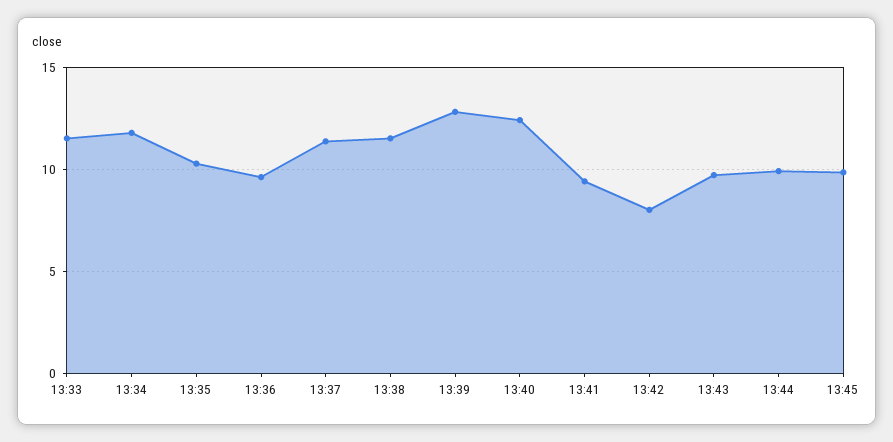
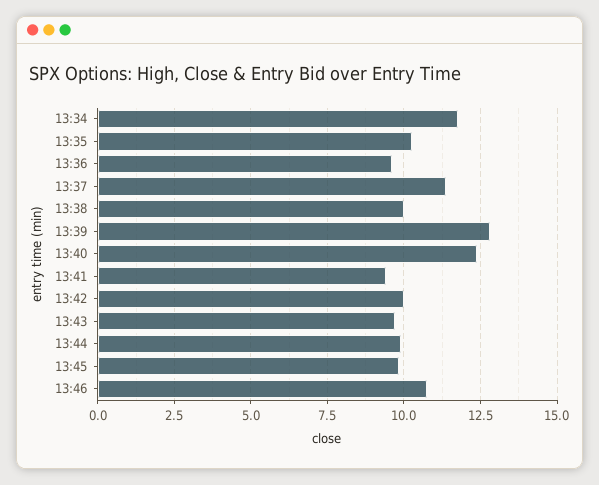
13:33: 11.5 -> none
13:38: 11.5 -> 10
13:42: 8 -> 10
13:46: none -> 10.75

